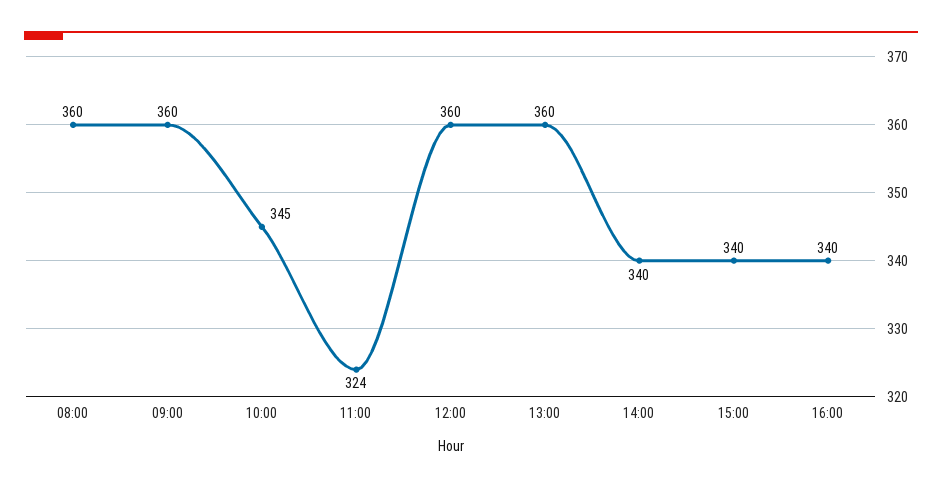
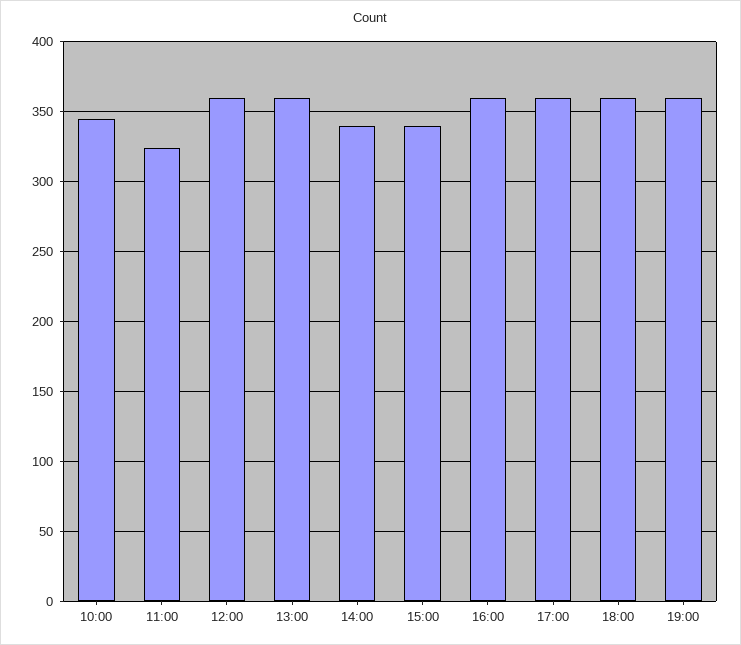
08:00: 360 -> none
09:00: 360 -> none
16:00: 340 -> 360
17:00: none -> 360
18:00: none -> 360
19:00: none -> 360

